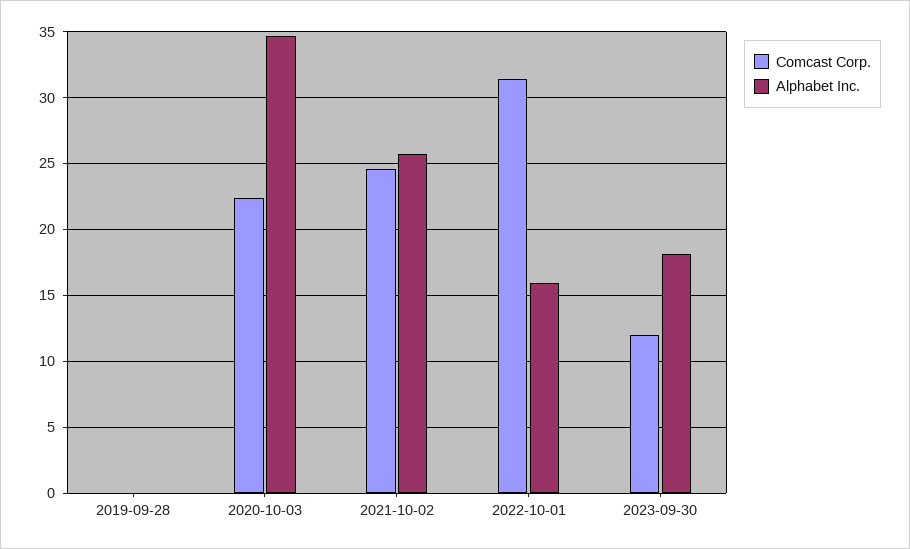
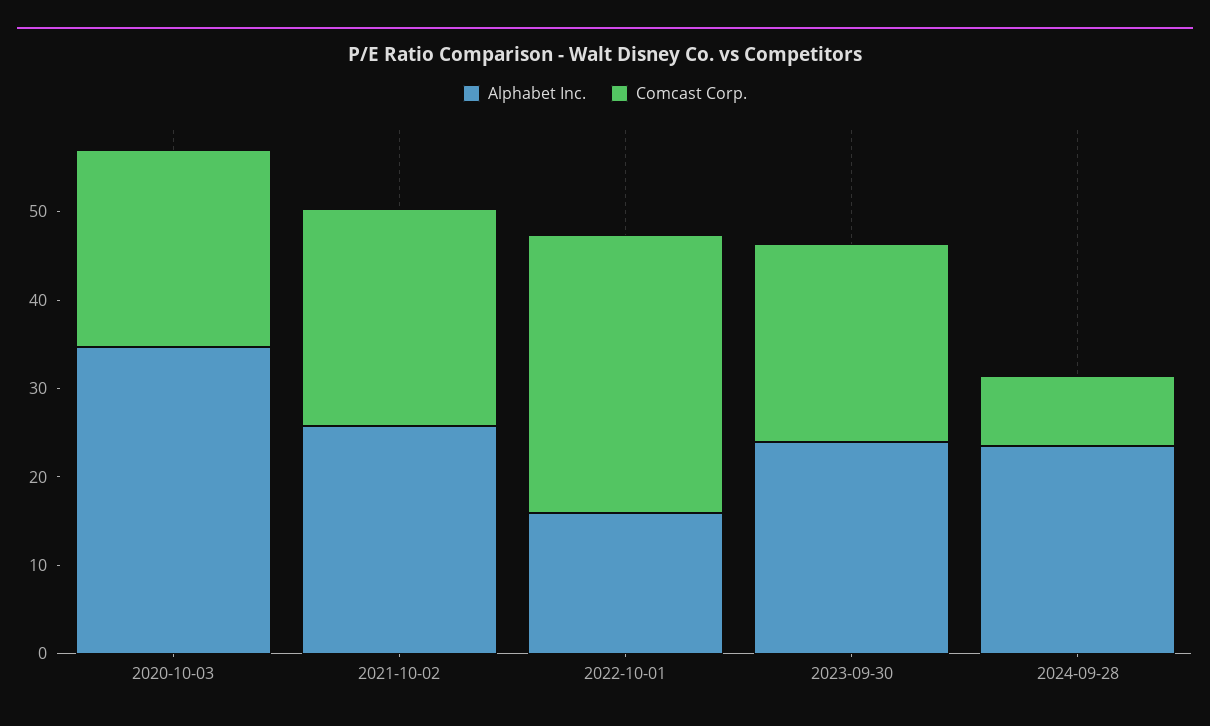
Comcast Corp., 2019-09-28: 0 -> none
Alphabet Inc., 2019-09-28: 0 -> none
Comcast Corp., 2023-09-30: 12 -> 22
Alphabet Inc., 2023-09-30: 18 -> 24
Alphabet Inc., 2024-09-28: none -> 24
Comcast Corp., 2024-09-28: none -> 8

